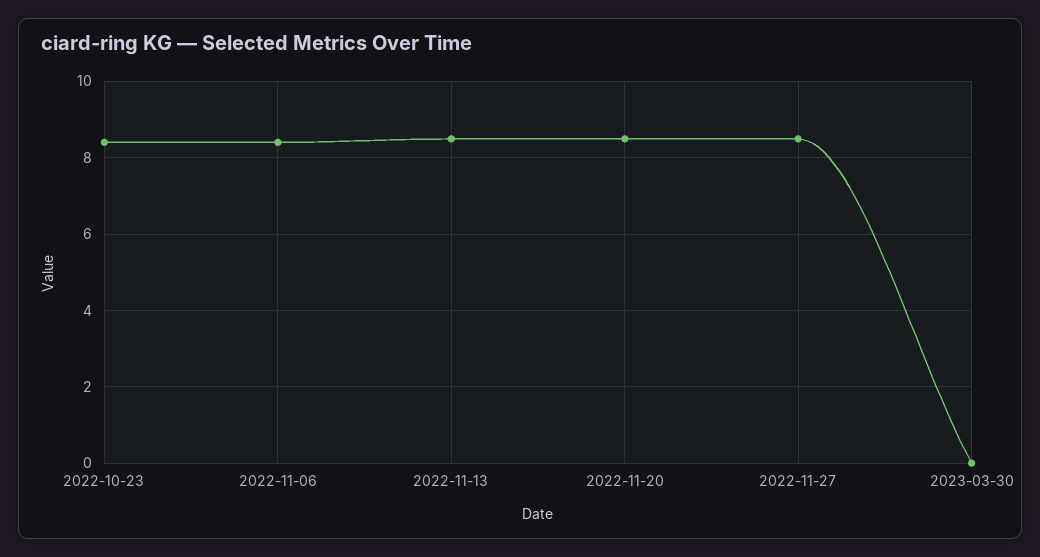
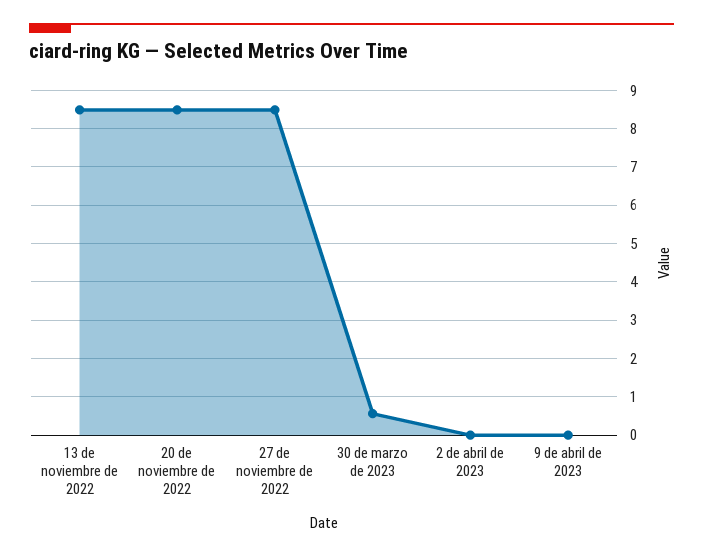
2022-10-23: 8.4 -> none
2022-11-06: 8.4 -> none
2023-03-30: 0 -> 0.6
2 de abril de 2023: none -> 0
9 de abril de 2023: none -> 0

